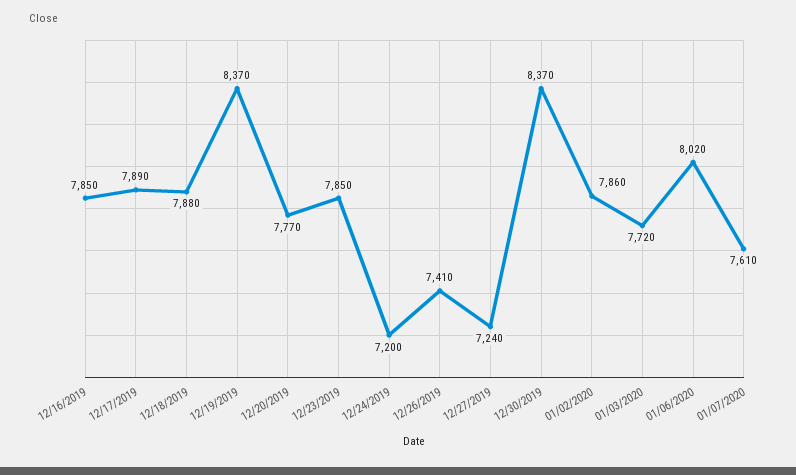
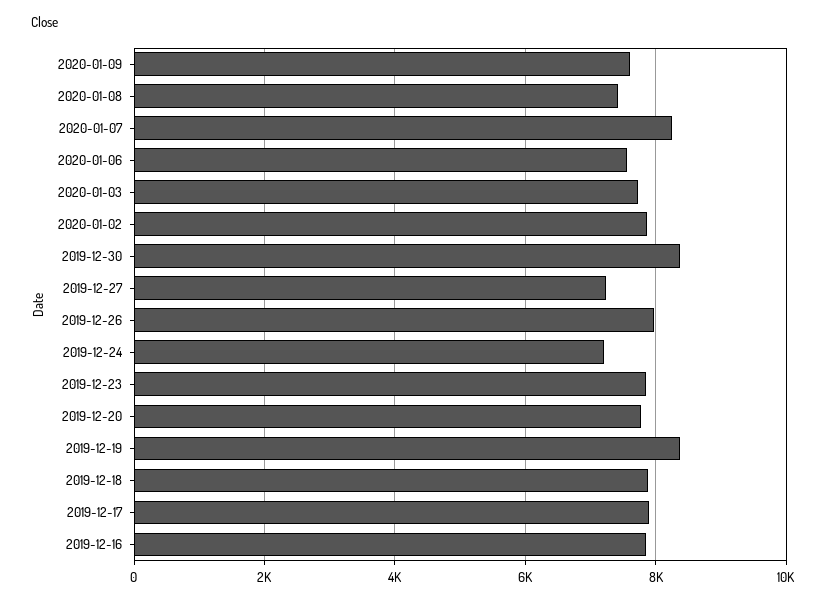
12/26/2019: 7410 -> 8000
01/06/2020: 8020 -> 7600
01/07/2020: 7610 -> 8200
2020-01-09: none -> 7600
2020-01-08: none -> 7400

